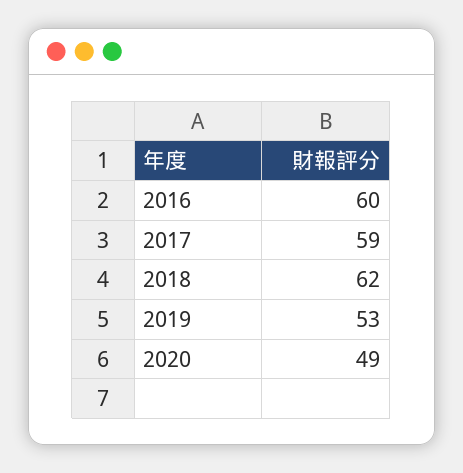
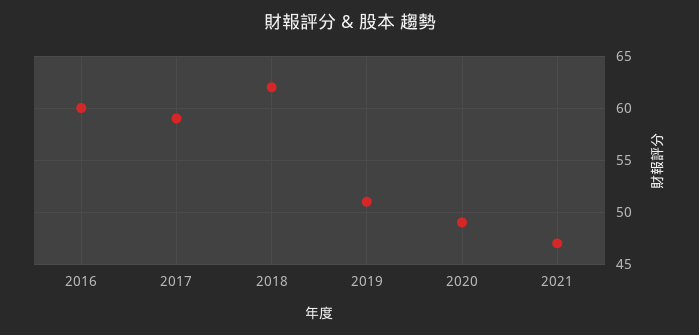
2019: 53 -> 51
2021: none -> 47

